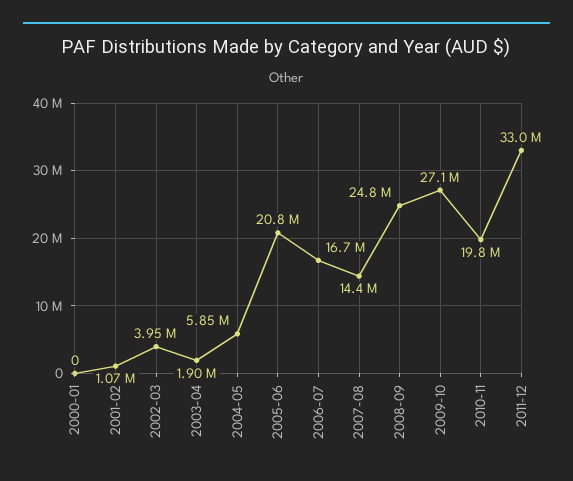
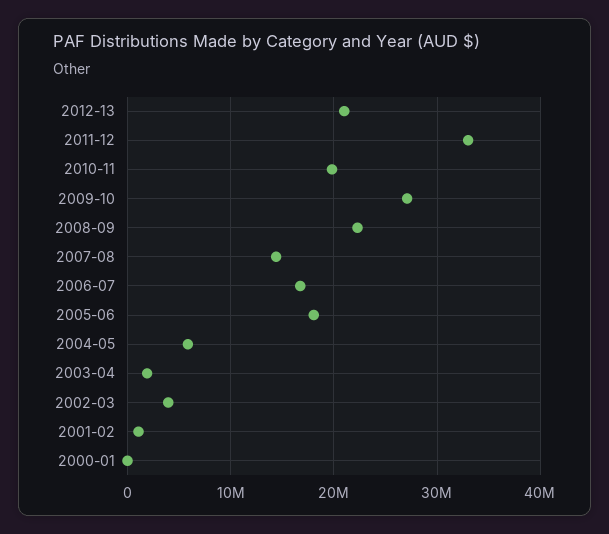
2005-06: 20800000 -> 18000000
2008-09: 24800000 -> 22000000
2012-13: none -> 21000000

